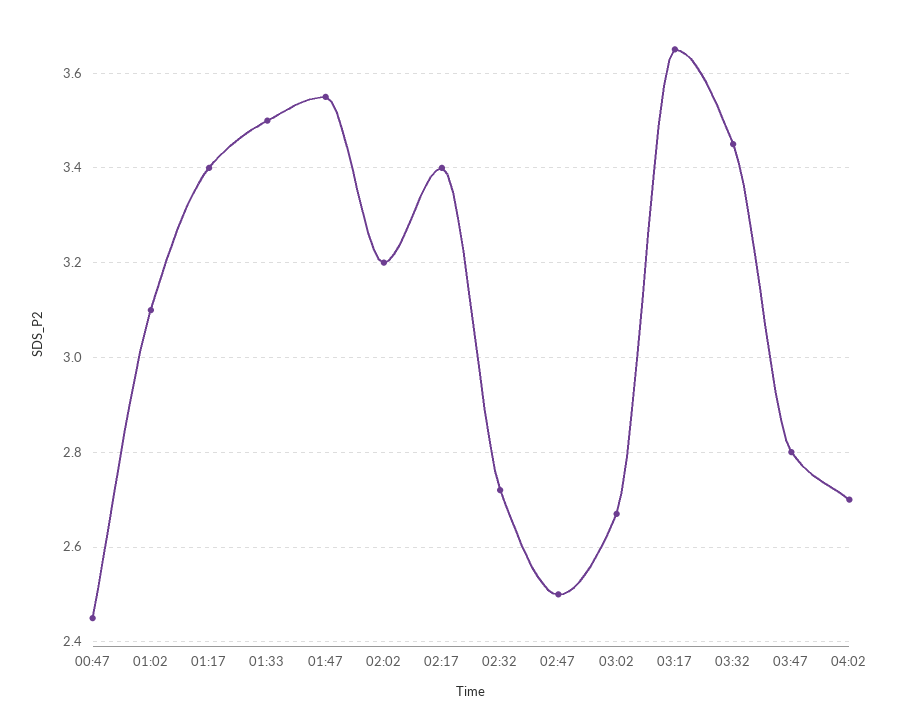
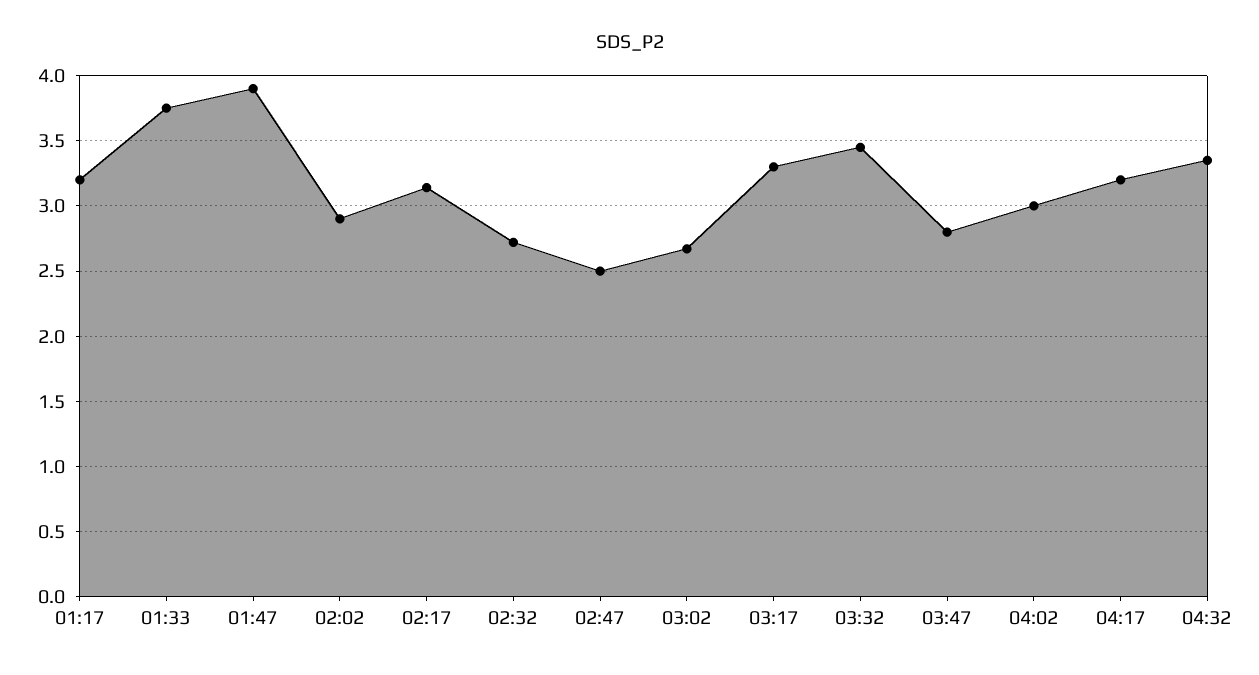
00:47: 2.45 -> none
01:02: 3.1 -> none
01:17: 3.4 -> 3.2
01:33: 3.5 -> 3.75
01:47: 3.55 -> 3.9
02:02: 3.2 -> 2.9
02:17: 3.4 -> 3.15
03:17: 3.65 -> 3.3
04:02: 2.7 -> 3
04:17: none -> 3.2
04:32: none -> 3.35

